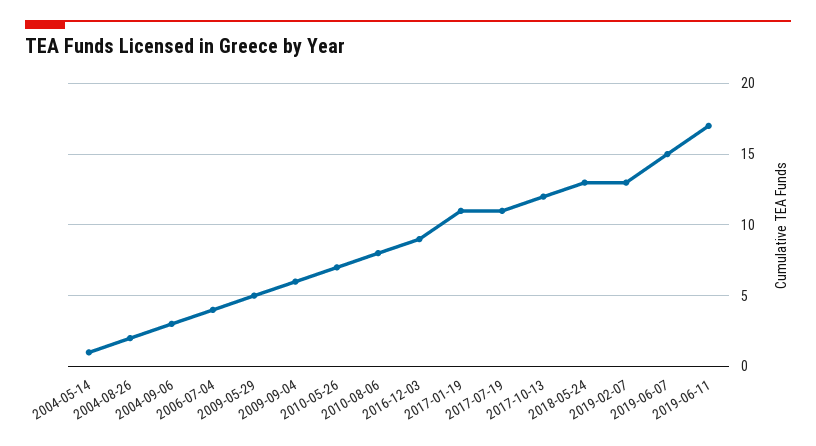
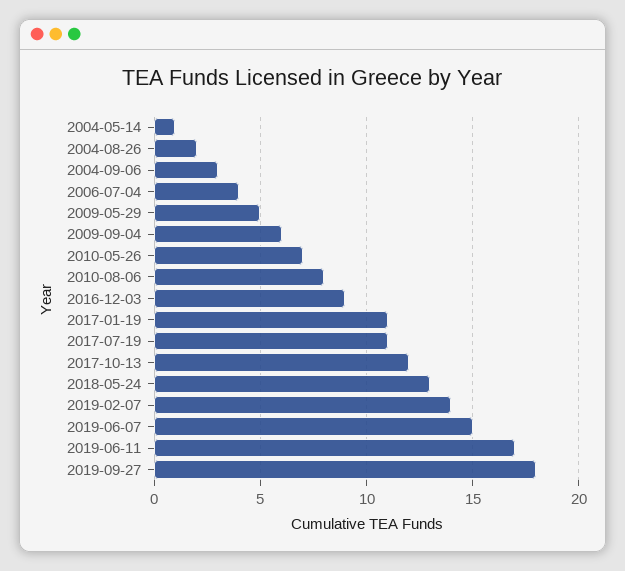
2019-02-07: 13 -> 14
2019-09-27: none -> 18

